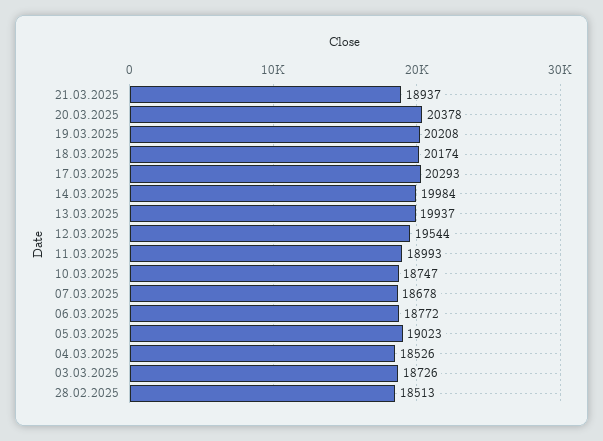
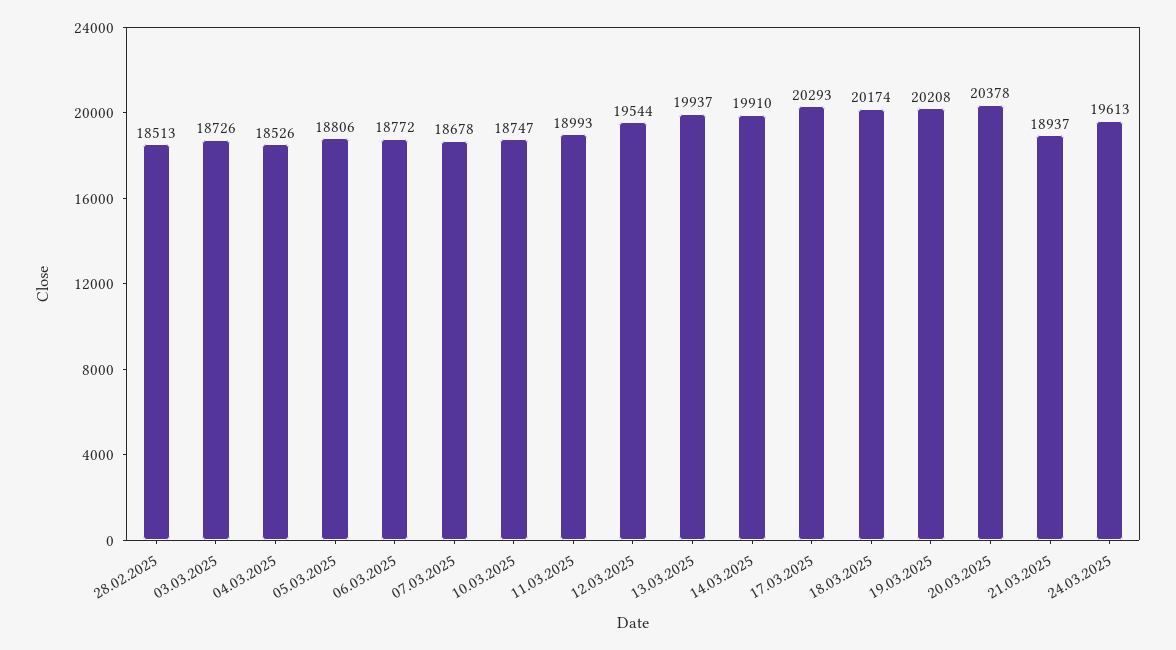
14.03.2025: 19984 -> 19910
05.03.2025: 19023 -> 18806
24.03.2025: none -> 19613

